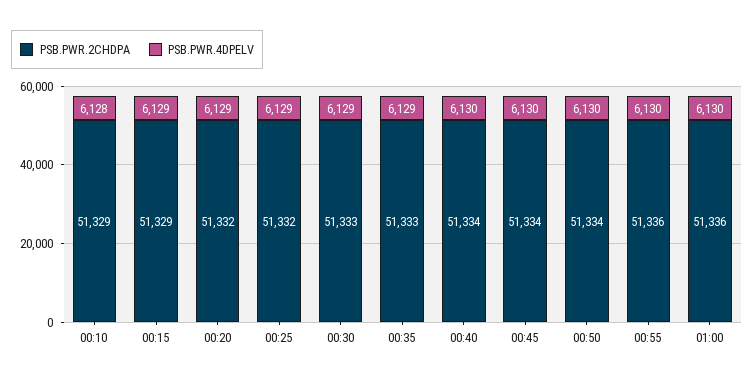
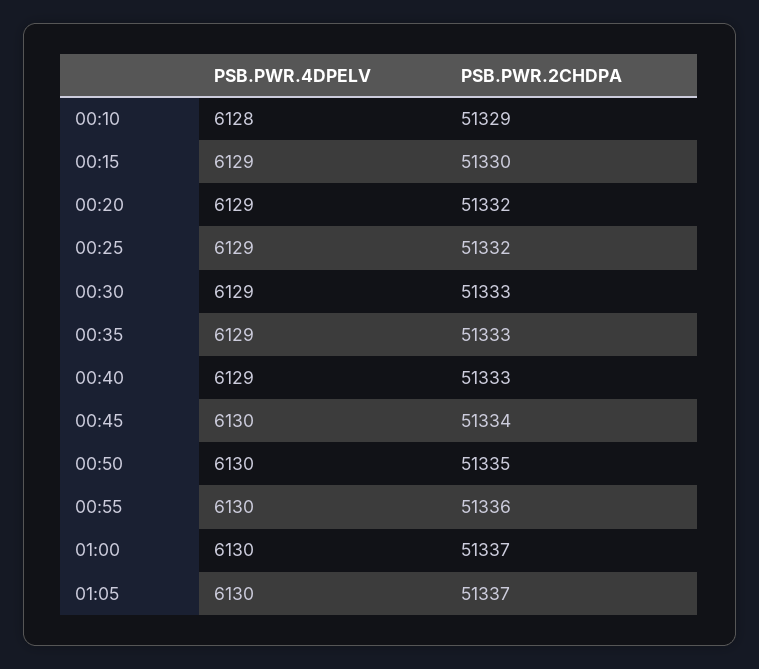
PSB.PWR.2CHDPA, 00:15: 51329 -> 51330
PSB.PWR.2CHDPA, 00:40: 51334 -> 51333
PSB.PWR.4DPELV, 00:40: 6130 -> 6129
PSB.PWR.2CHDPA, 00:50: 51334 -> 51335
PSB.PWR.2CHDPA, 01:00: 51336 -> 51337
PSB.PWR.4DPELV, 01:05: none -> 6130
PSB.PWR.2CHDPA, 01:05: none -> 51337

